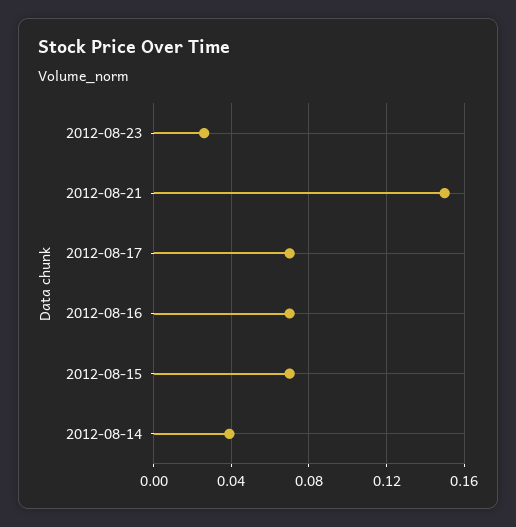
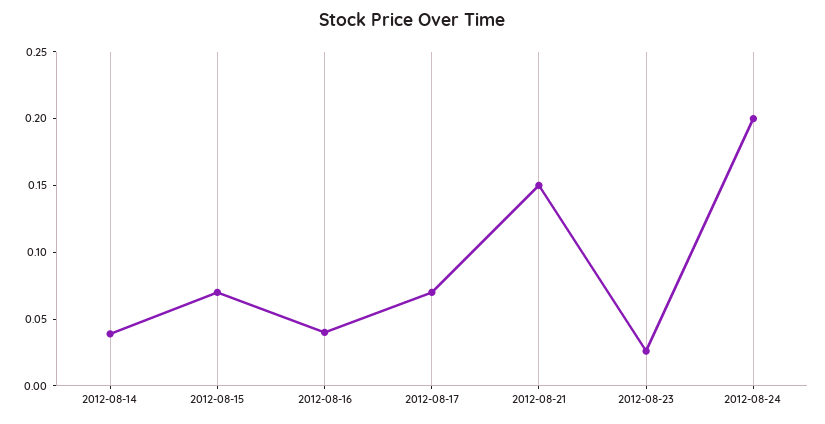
2012-08-16: 0.07 -> 0.04
2012-08-24: none -> 0.2

